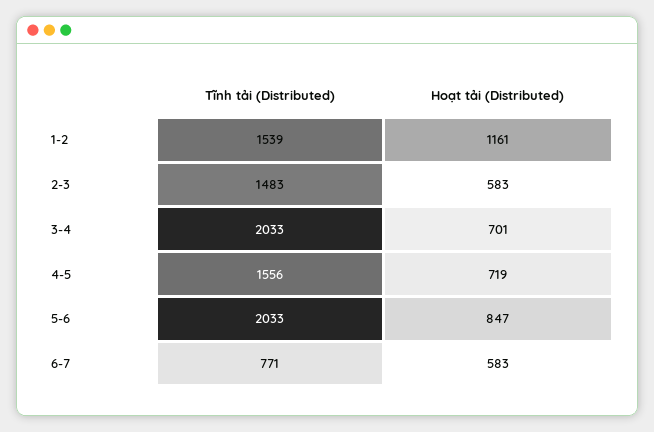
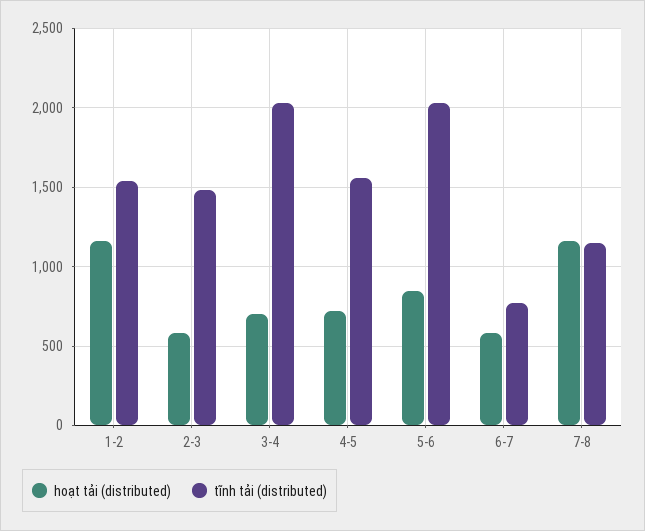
Hoạt tải (Distributed), 7-8: none -> 1150
Tĩnh tải (Distributed), 7-8: none -> 1150

